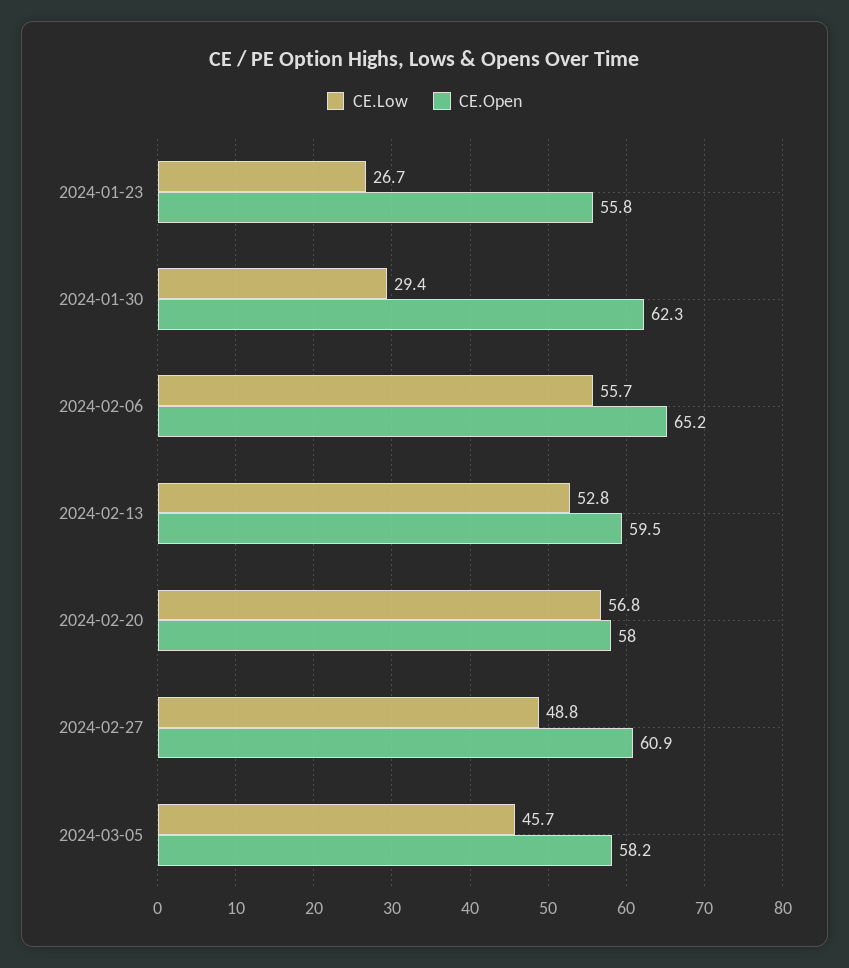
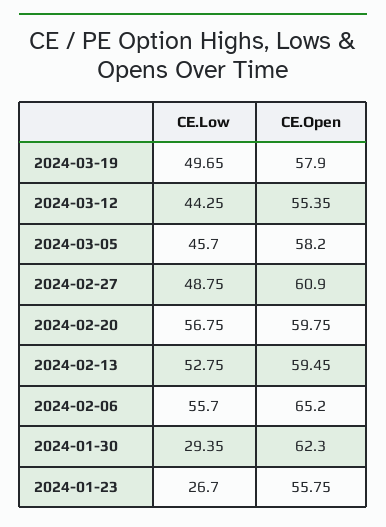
CE.Open, 2024-02-20: 58 -> 59.75
CE.Low, 2024-03-19: none -> 49.65
CE.Open, 2024-03-19: none -> 57.9
CE.Low, 2024-03-12: none -> 44.25
CE.Open, 2024-03-12: none -> 55.35

